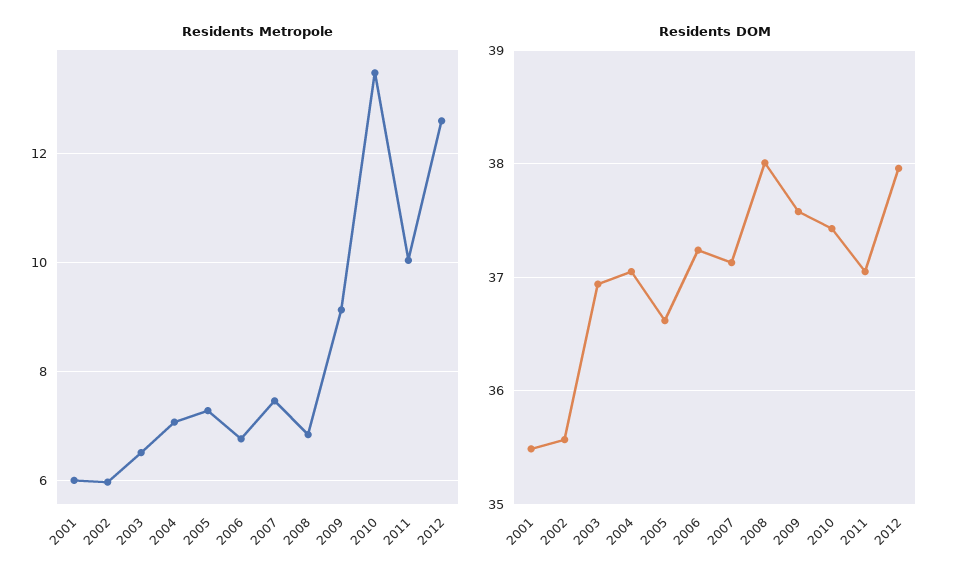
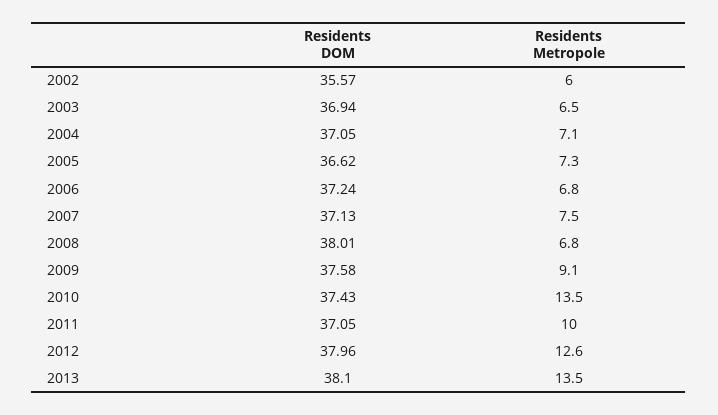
Residents Metropole, 2001: 6 -> none
Residents DOM, 2001: 35.5 -> none
Residents DOM, 2013: none -> 38.1
Residents Metropole, 2013: none -> 13.5

